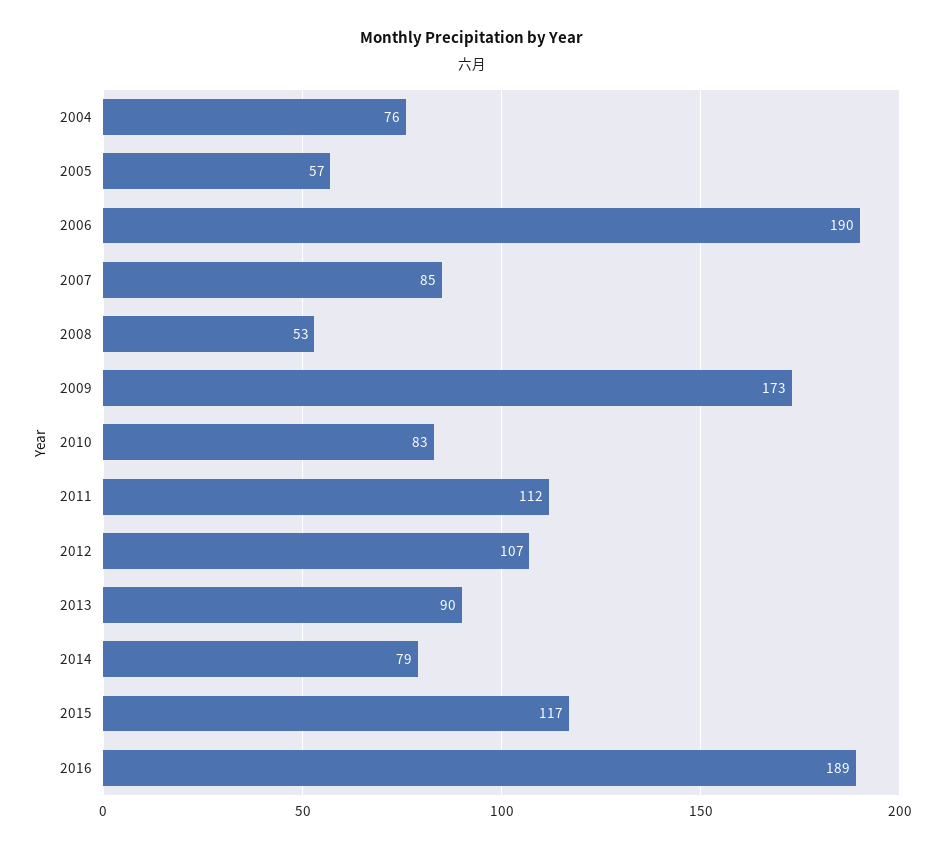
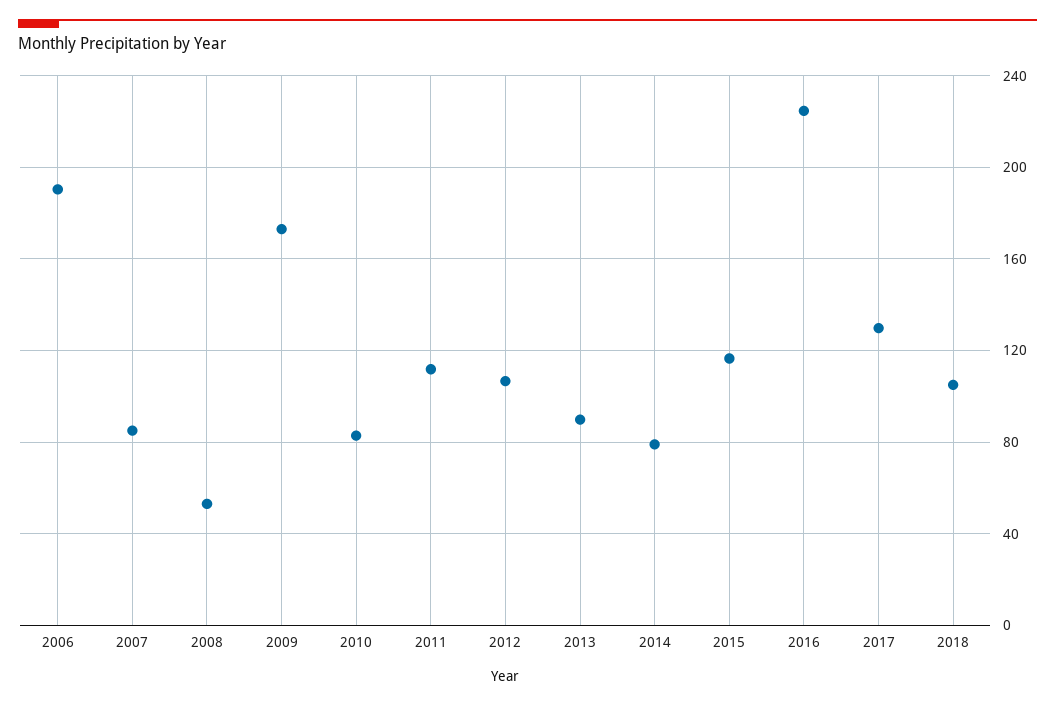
2004: 76 -> none
2005: 57 -> none
2016: 189 -> 225
2017: none -> 130
2018: none -> 105

